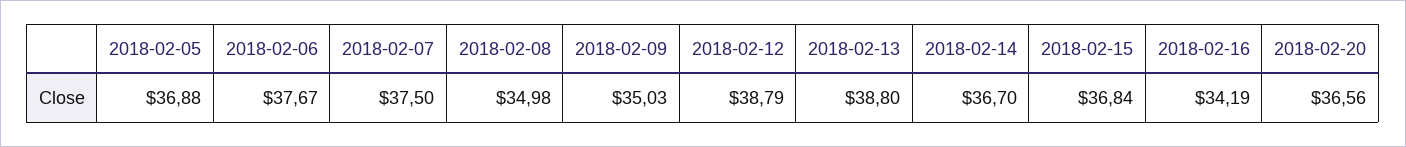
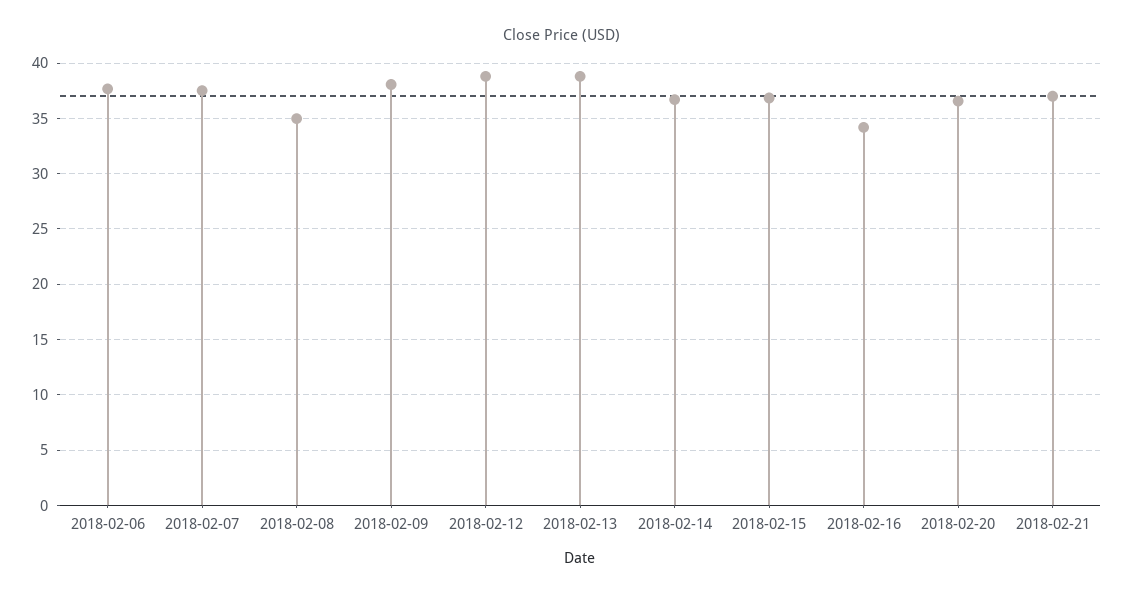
2018-02-05: 36.88 -> none
2018-02-09: 35.03 -> 38
2018-02-21: none -> 37

